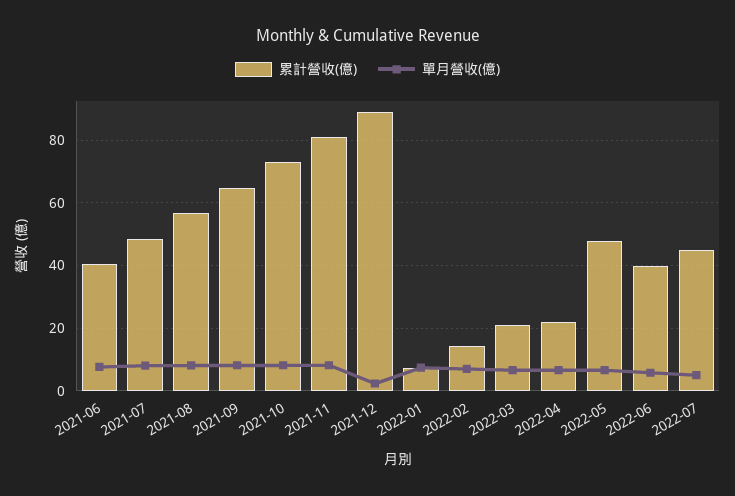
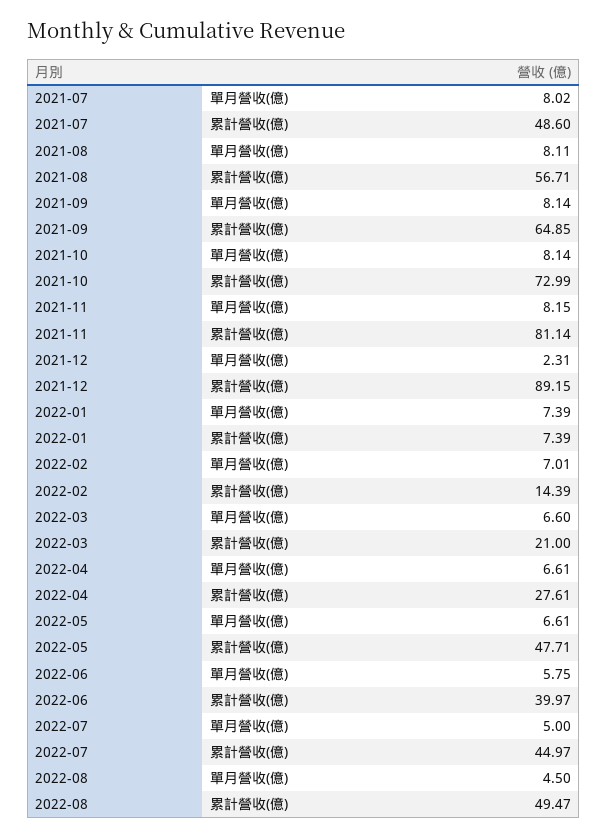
累計營收(億), 2021-06: 40 -> none
單月營收(億), 2021-06: 8 -> none
累計營收(億), 2022-04: 22 -> 27.61
單月營收(億), 2022-08: none -> 4.5
累計營收(億), 2022-08: none -> 49.47

